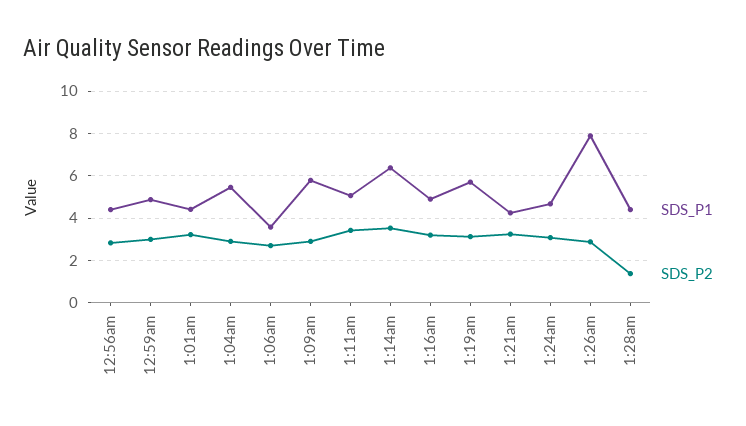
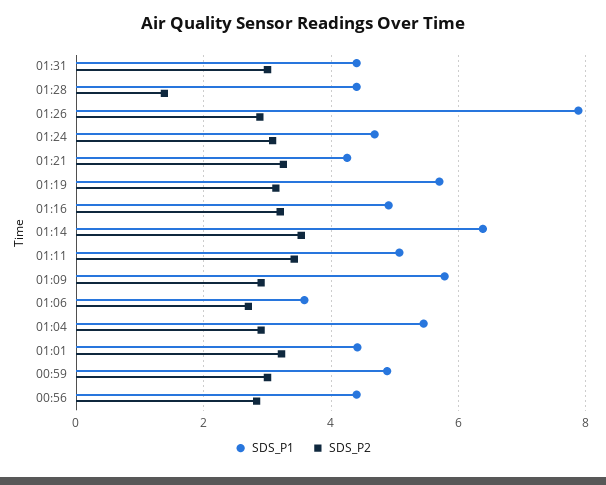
SDS_P1, 01:31: none -> 4.4
SDS_P2, 01:31: none -> 3

